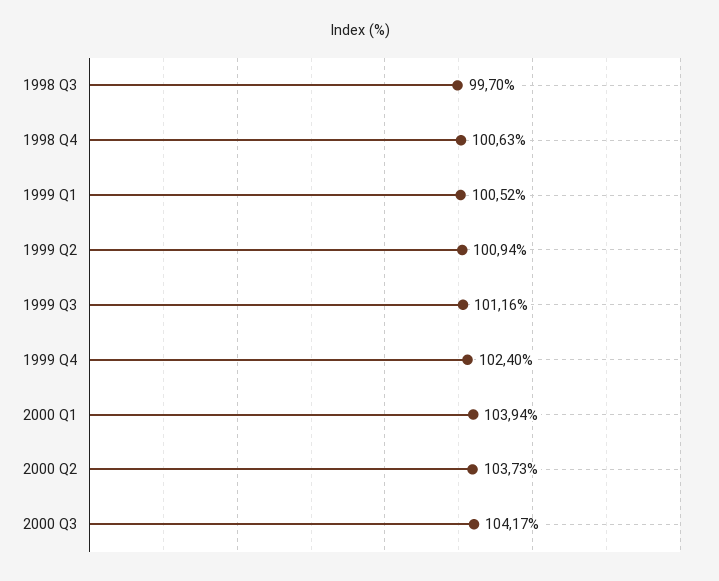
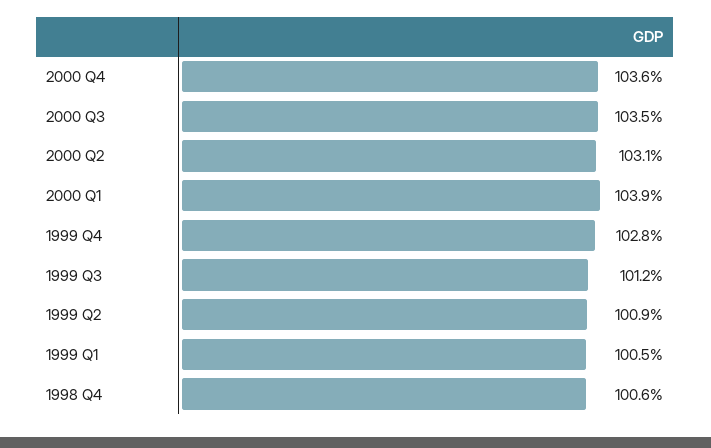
1998 Q3: 99.7 -> none
1999 Q4: 102.4 -> 102.8
2000 Q2: 103.73 -> 103.1
2000 Q3: 104.17 -> 103.5
2000 Q4: none -> 103.6

